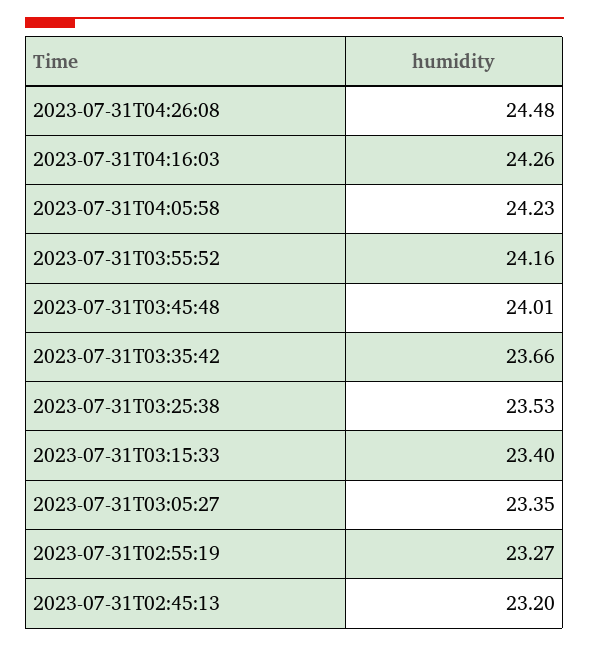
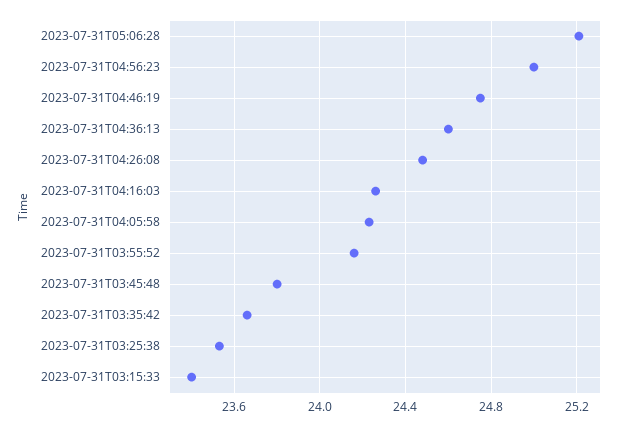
2023-07-31T03:45:48: 24.01 -> 23.8
2023-07-31T03:05:27: 23.35 -> none
2023-07-31T02:55:19: 23.27 -> none
2023-07-31T02:45:13: 23.2 -> none
2023-07-31T05:06:28: none -> 25.2
2023-07-31T04:56:23: none -> 25
2023-07-31T04:46:19: none -> 24.75
2023-07-31T04:36:13: none -> 24.6

